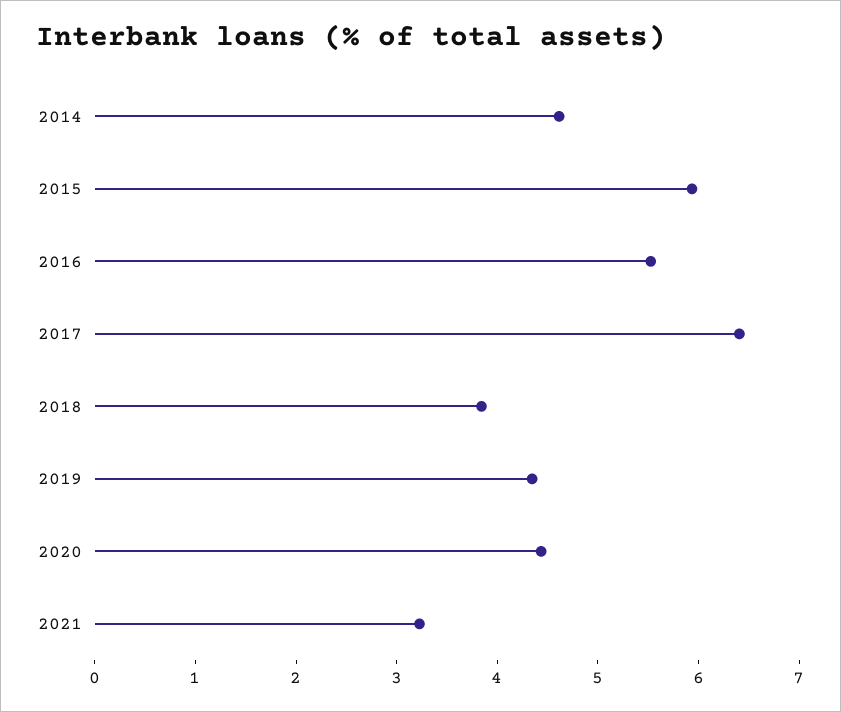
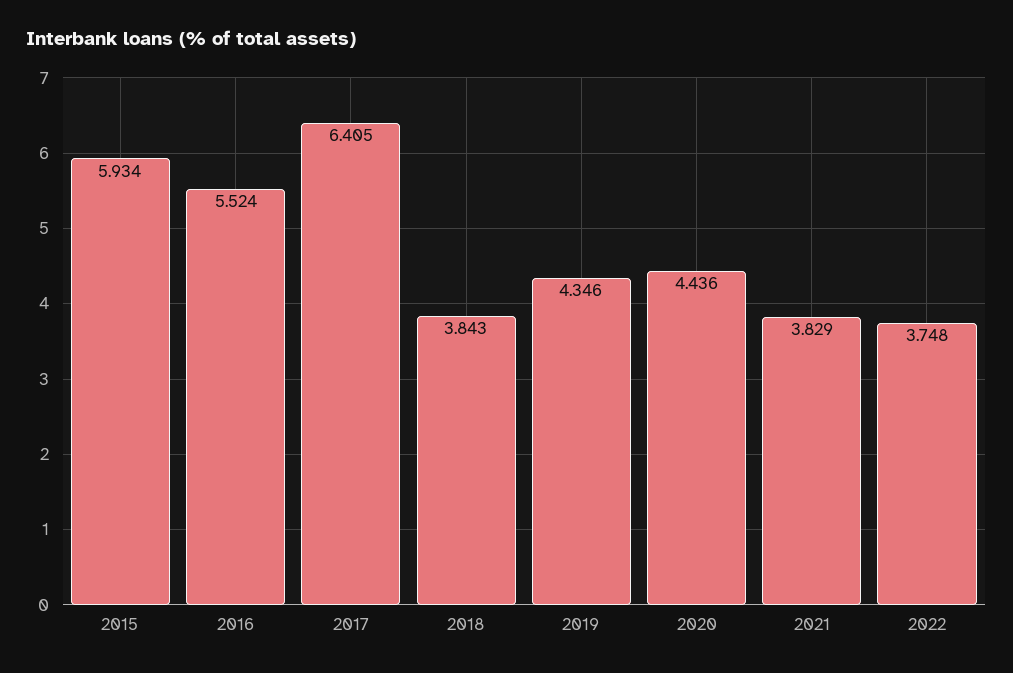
2014: 4.6 -> none
2021: 3.2 -> 3.829
2022: none -> 3.748

